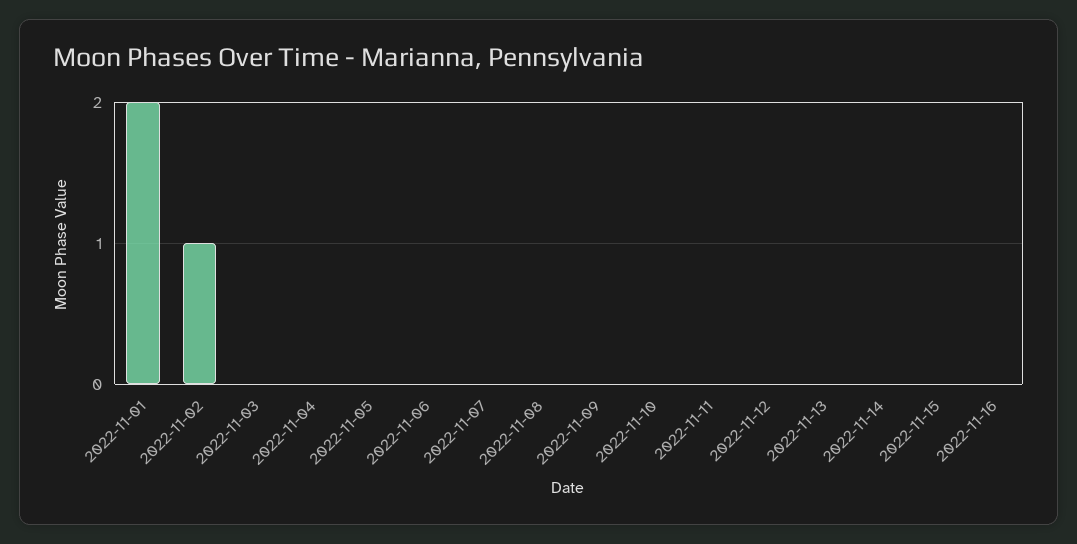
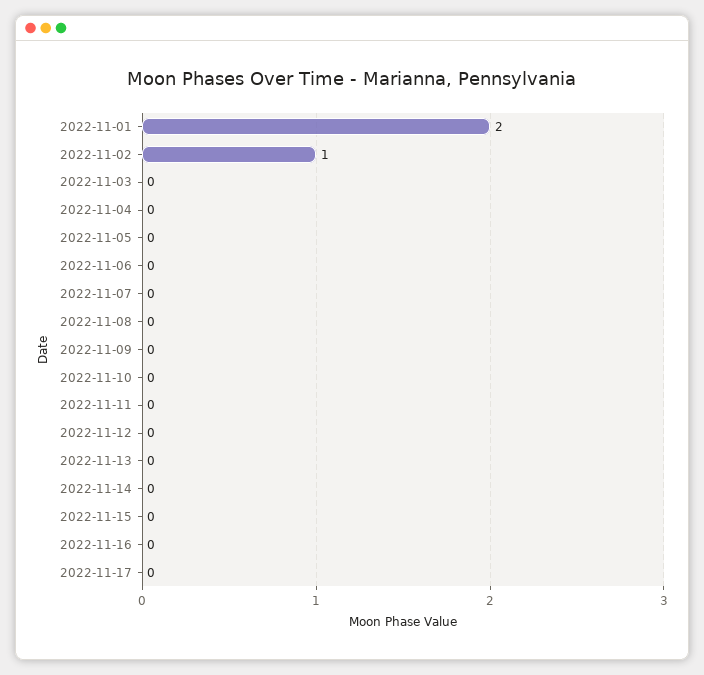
2022-11-17: none -> 0

